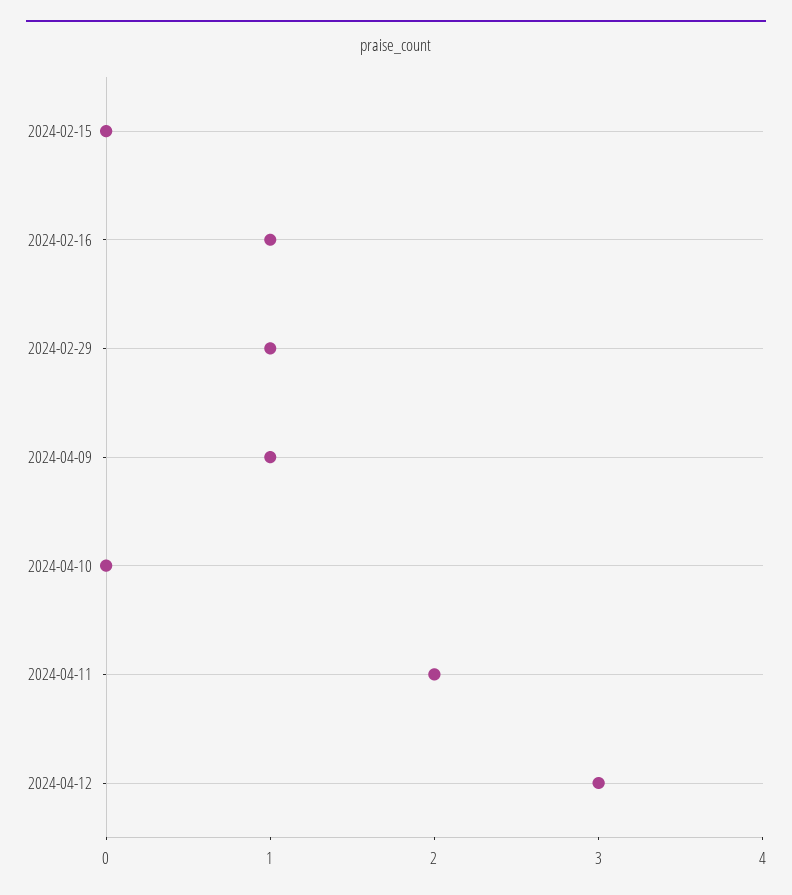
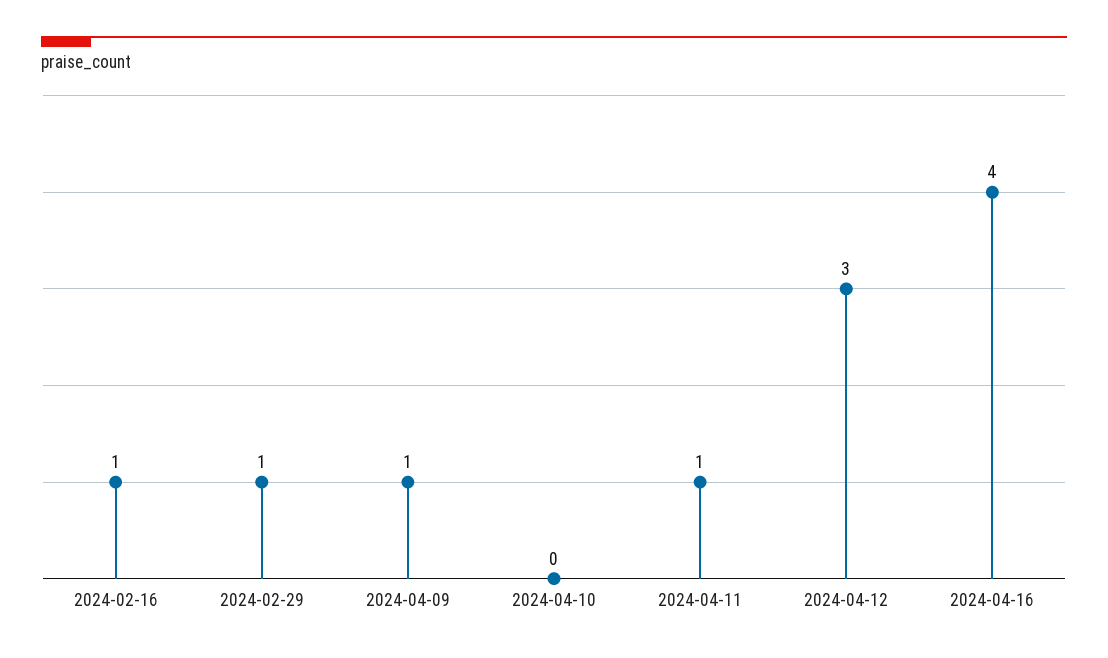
2024-02-15: 0 -> none
2024-04-11: 2 -> 1
2024-04-16: none -> 4

